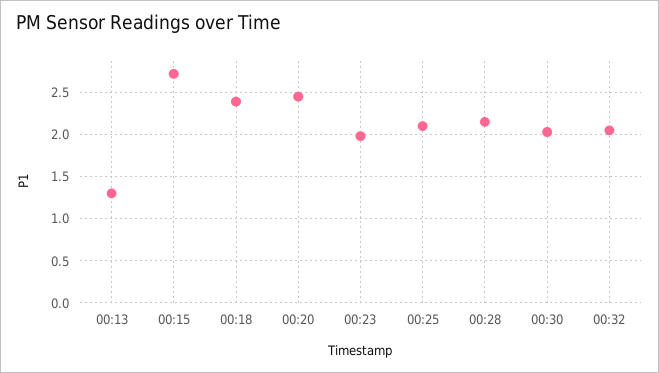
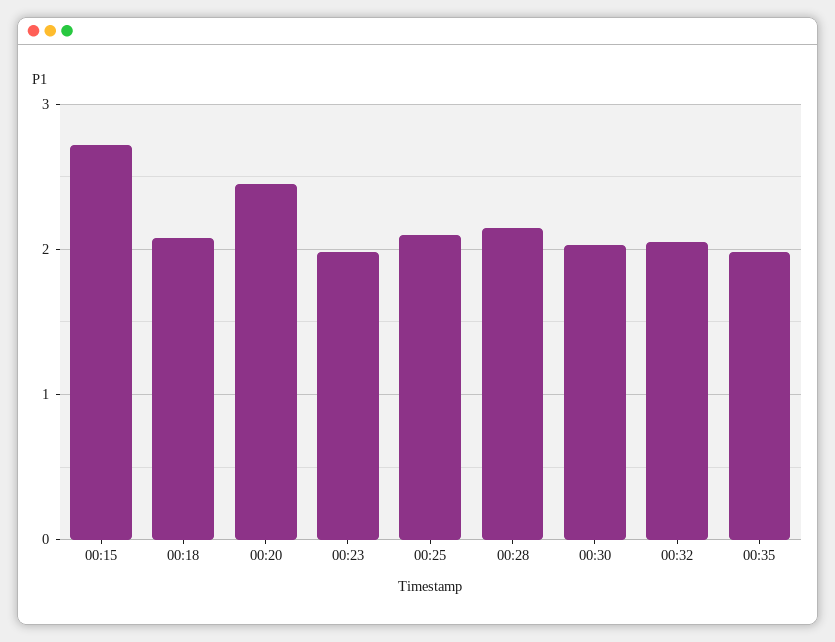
00:13: 1.3 -> none
00:18: 2.4 -> 2.1
00:35: none -> 2

